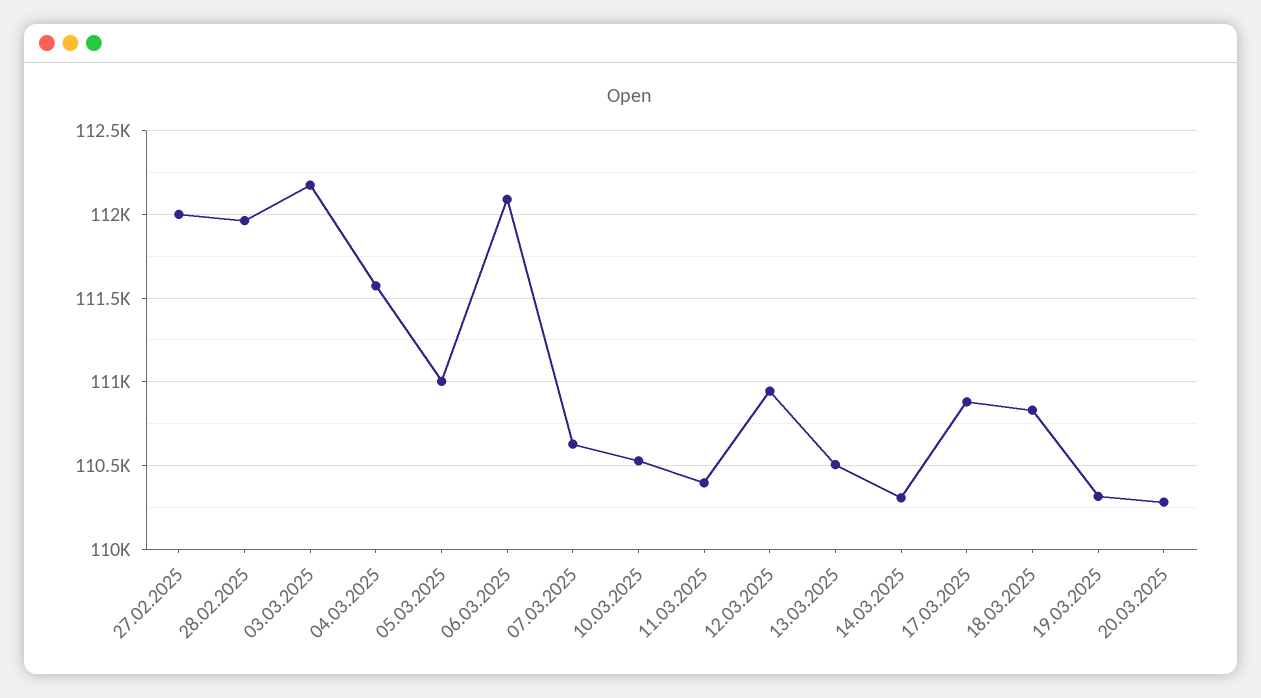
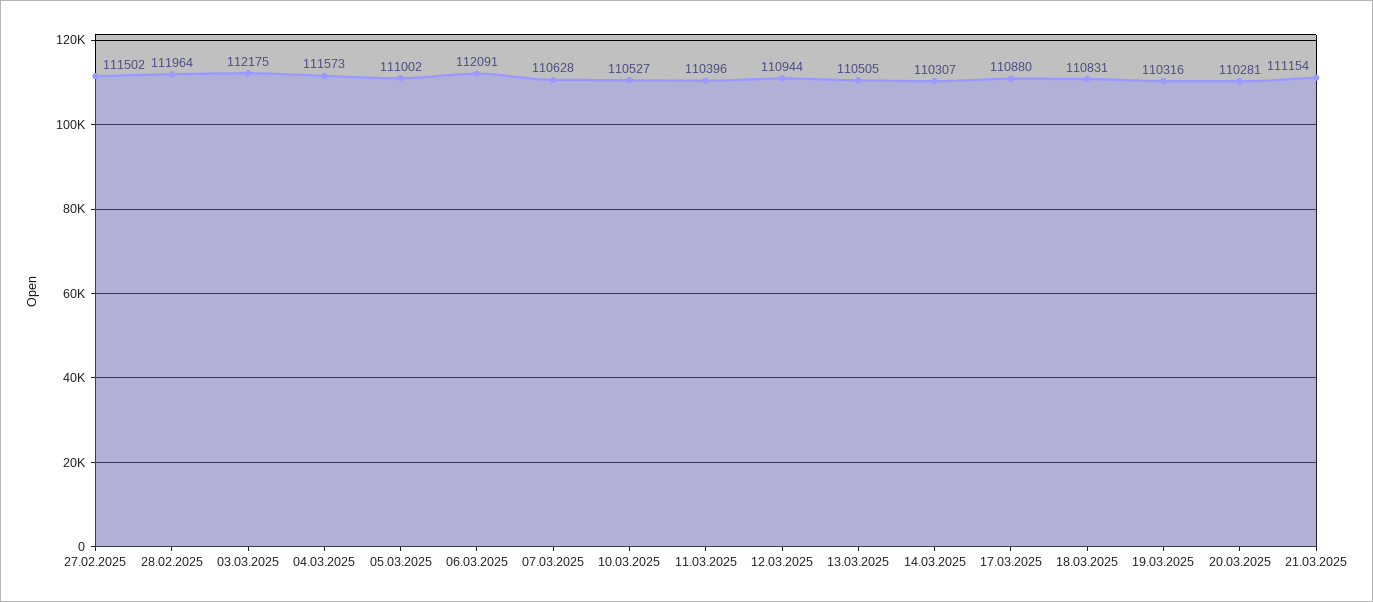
27.02.2025: 112000 -> 111502
21.03.2025: none -> 111154

